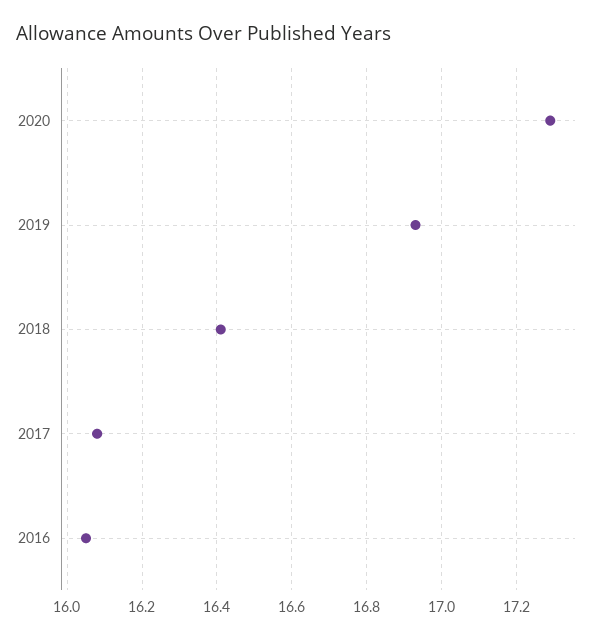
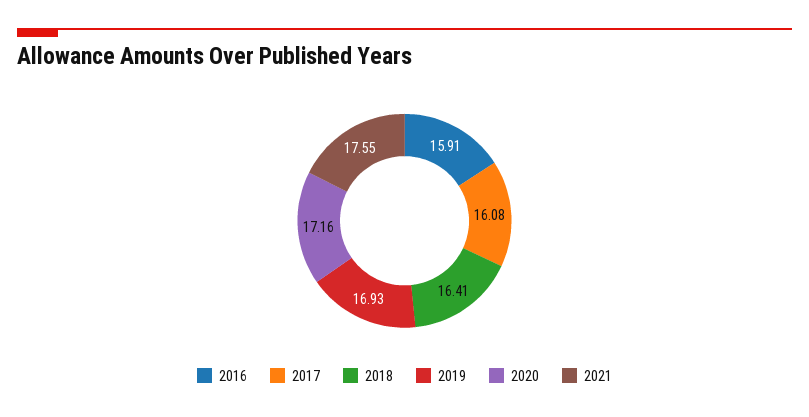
2020: 17.3 -> 17.16
2016: 16.05 -> 15.91
2021: none -> 17.55

